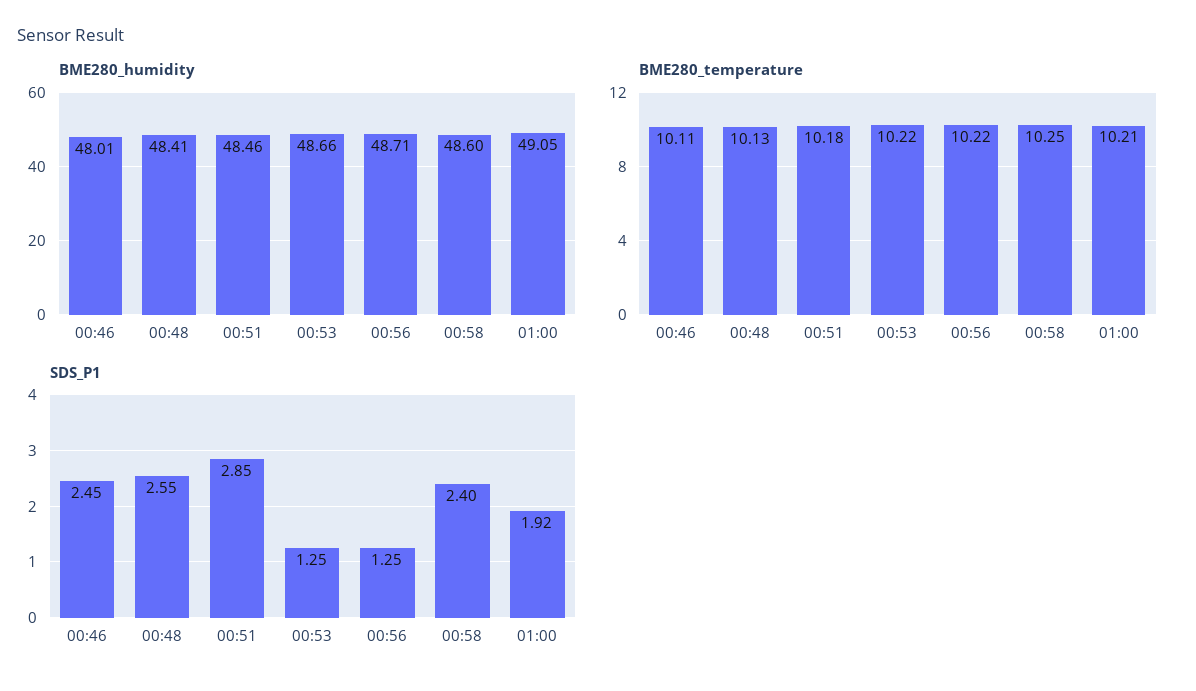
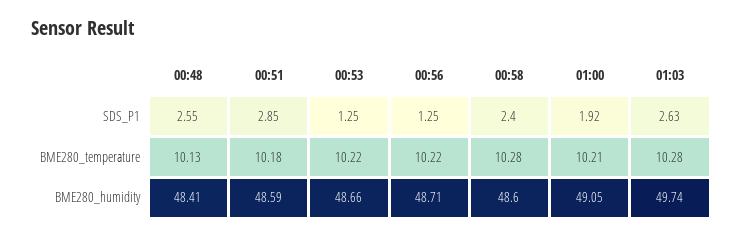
BME280_humidity, 00:46: 48.01 -> none
BME280_humidity, 00:51: 48.46 -> 48.59
BME280_temperature, 00:46: 10.11 -> none
BME280_temperature, 00:58: 10.25 -> 10.28
SDS_P1, 00:46: 2.45 -> none
SDS_P1, 01:03: none -> 2.63
BME280_temperature, 01:03: none -> 10.28
BME280_humidity, 01:03: none -> 49.74

